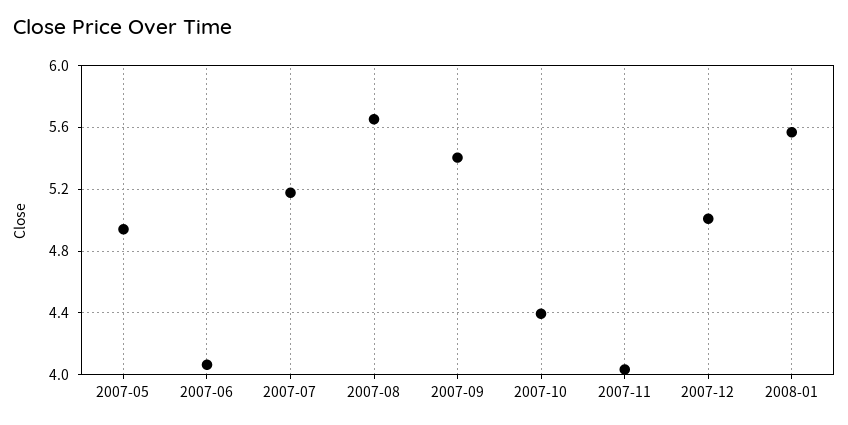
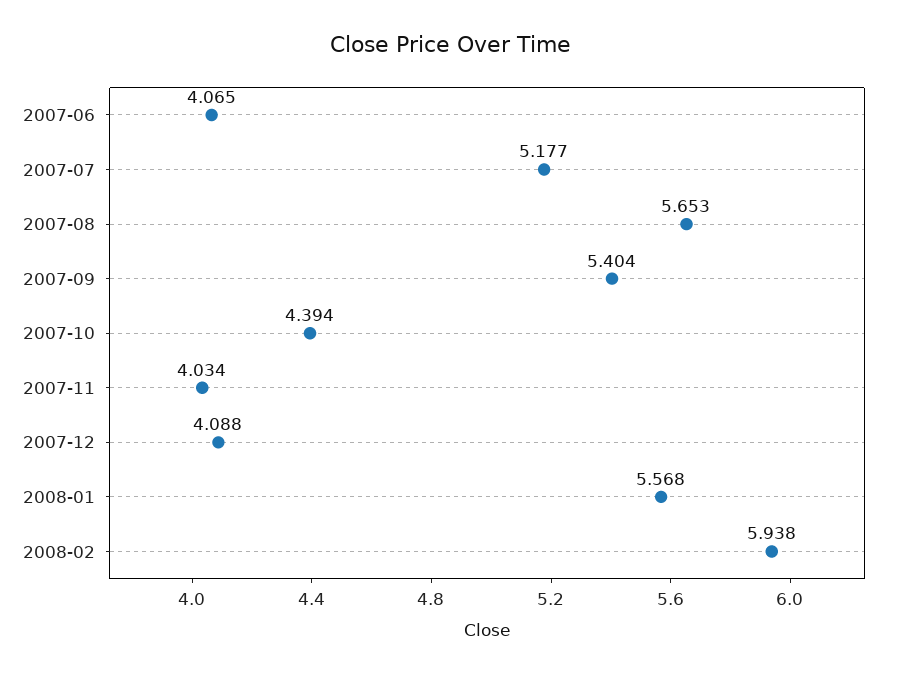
2007-05: 4.95 -> none
2007-12: 5 -> 4.088
2008-02: none -> 5.938

